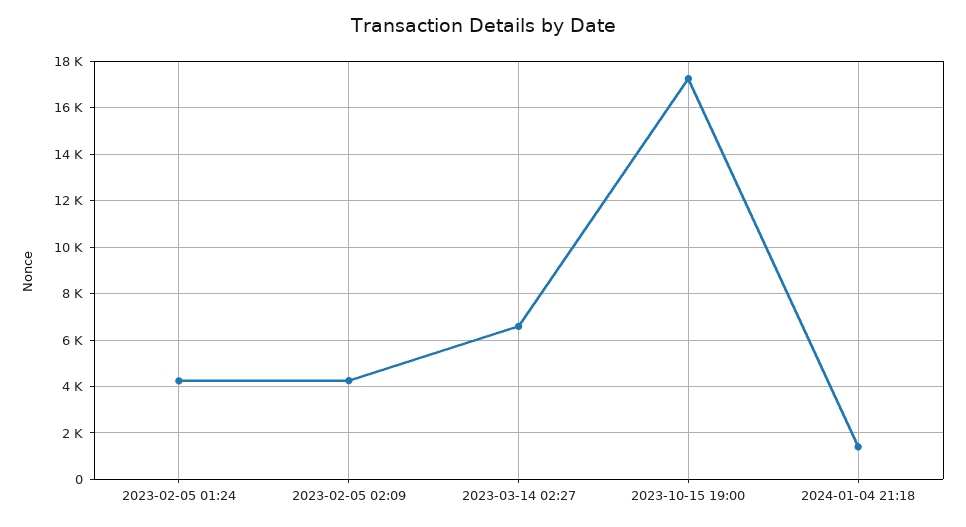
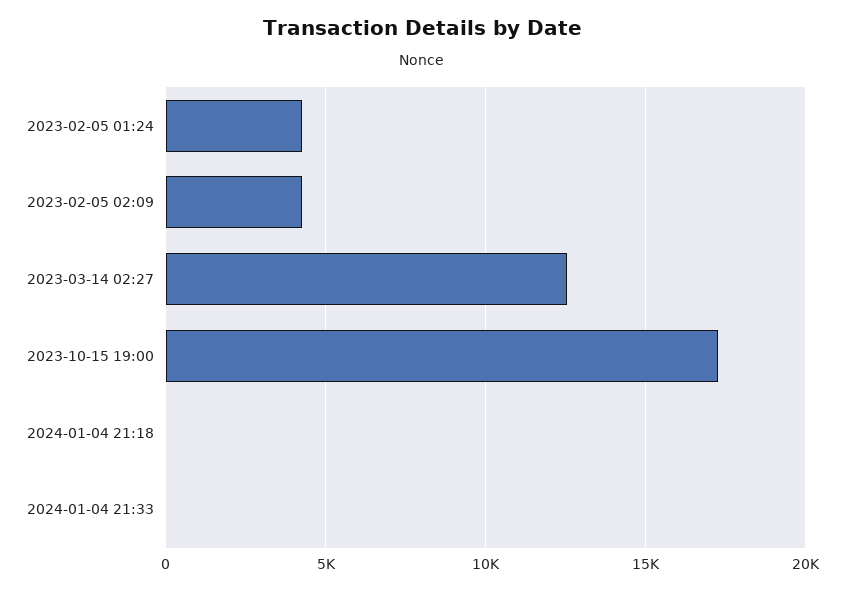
2023-03-14 02:27: 6500 -> 12500
2024-01-04 21:18: 1500 -> 0
2024-01-04 21:33: none -> 0

